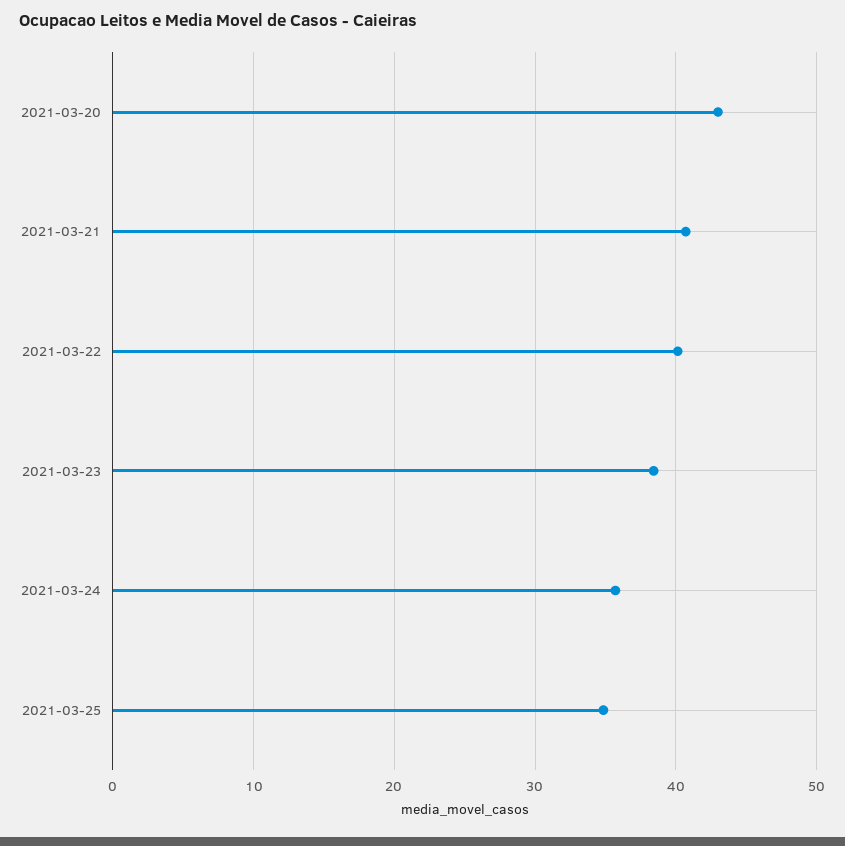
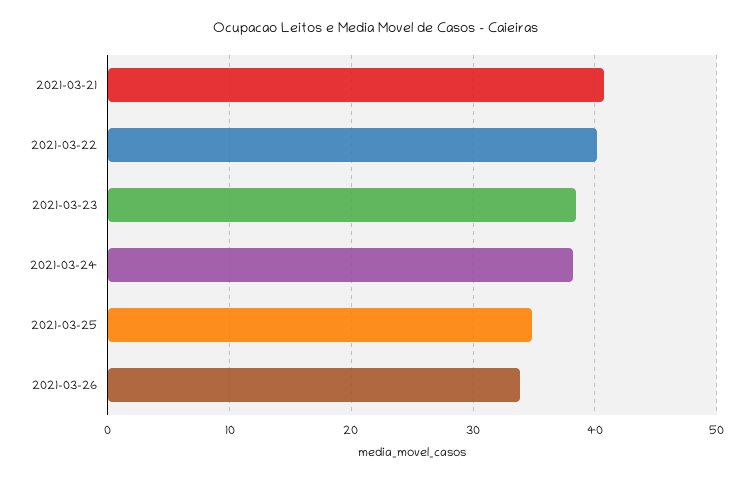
2021-03-20: 43 -> none
2021-03-24: 36 -> 38
2021-03-26: none -> 34

